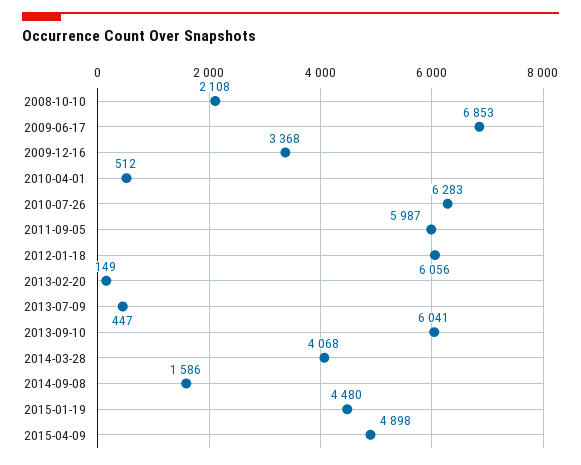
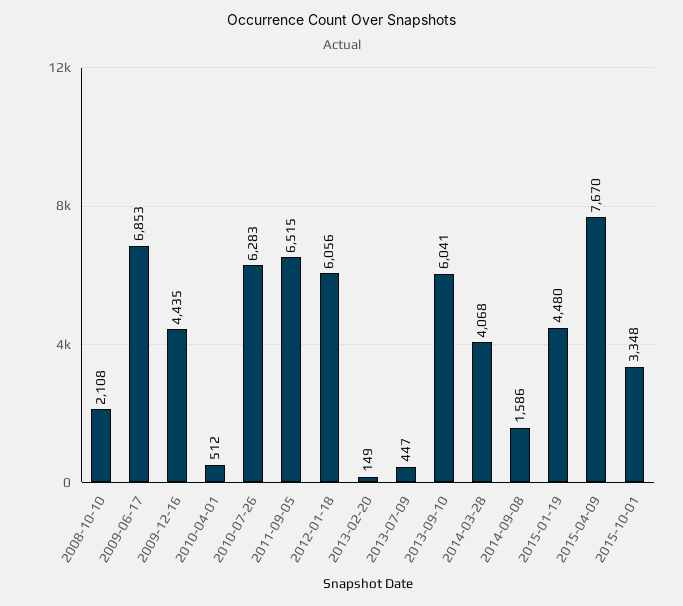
2009-12-16: 3368 -> 4435
2011-09-05: 5987 -> 6515
2015-04-09: 4898 -> 7670
2015-10-01: none -> 3348

